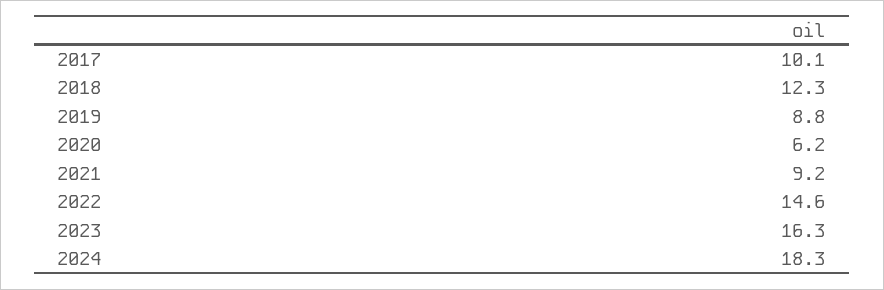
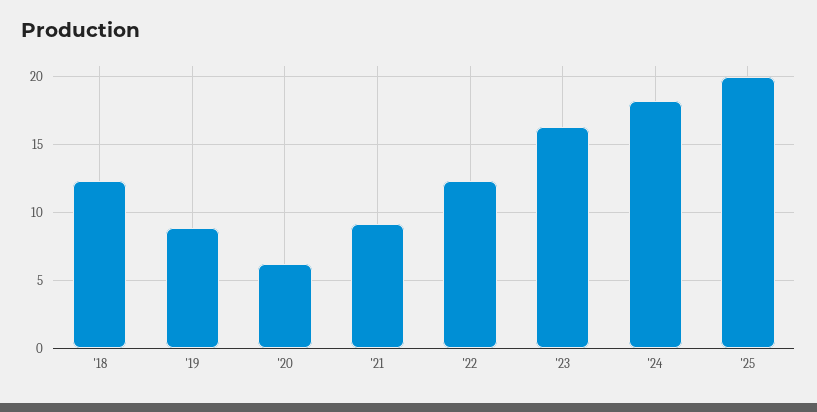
2017: 10.1 -> none
2022: 14.6 -> 12.5
'25: none -> 20

